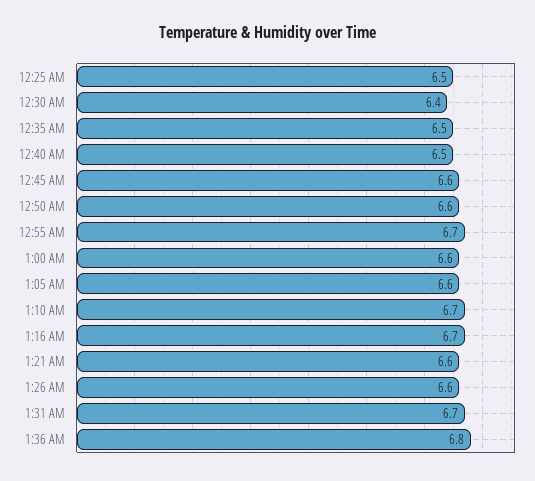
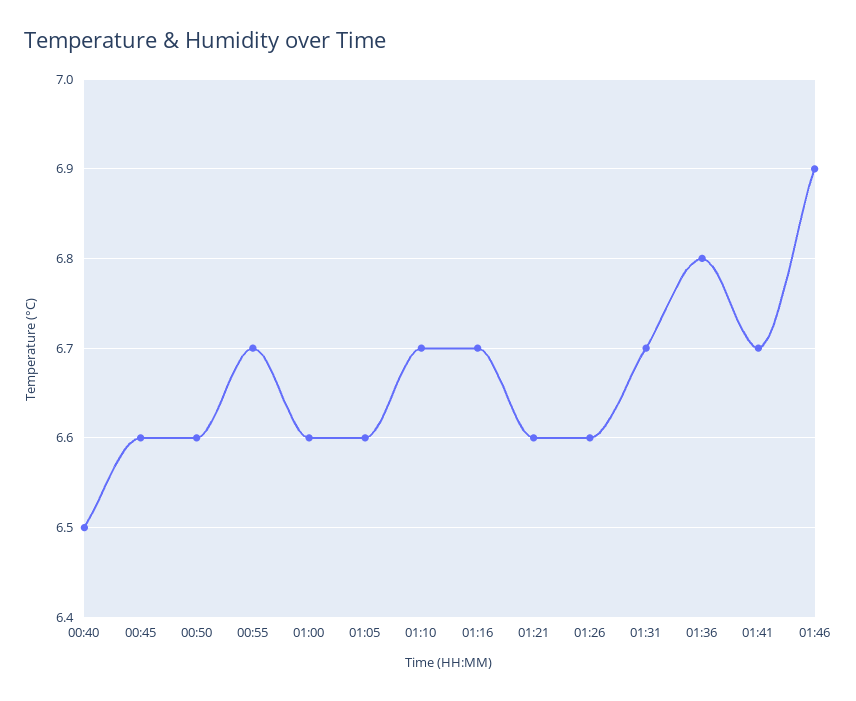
12:25 AM: 6.5 -> none
12:30 AM: 6.4 -> none
12:35 AM: 6.5 -> none
01:41: none -> 6.7
01:46: none -> 6.9

